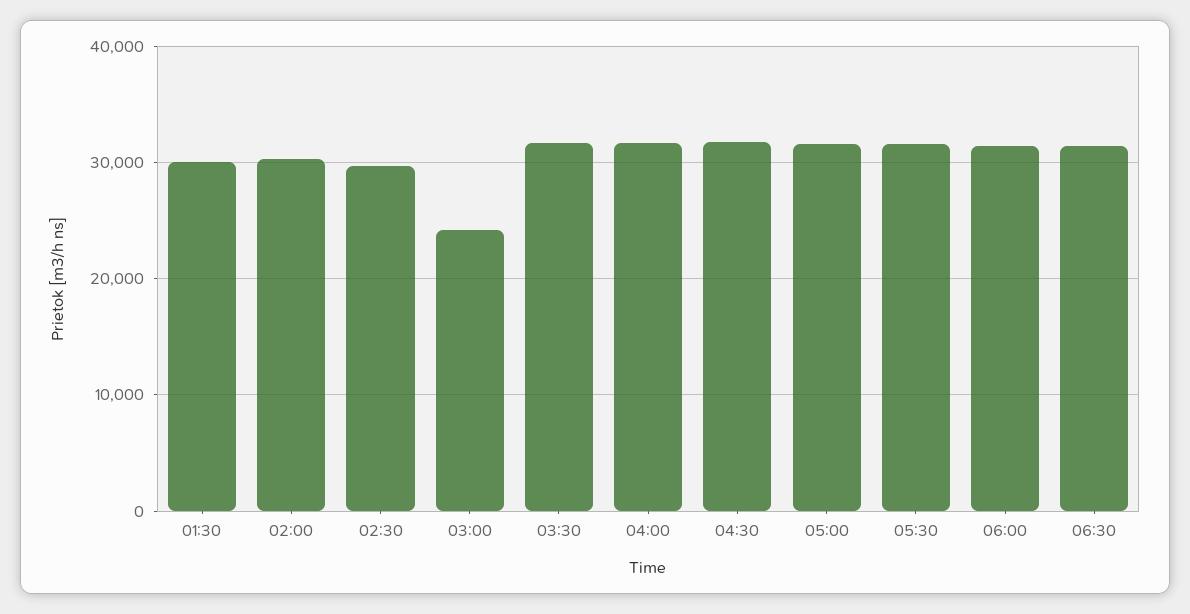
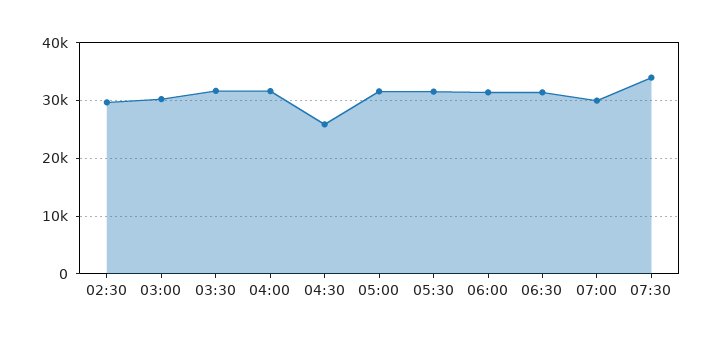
01:30: 30000 -> none
02:00: 30000 -> none
03:00: 24000 -> 30000
04:30: 32000 -> 26000
07:00: none -> 30000
07:30: none -> 34000

